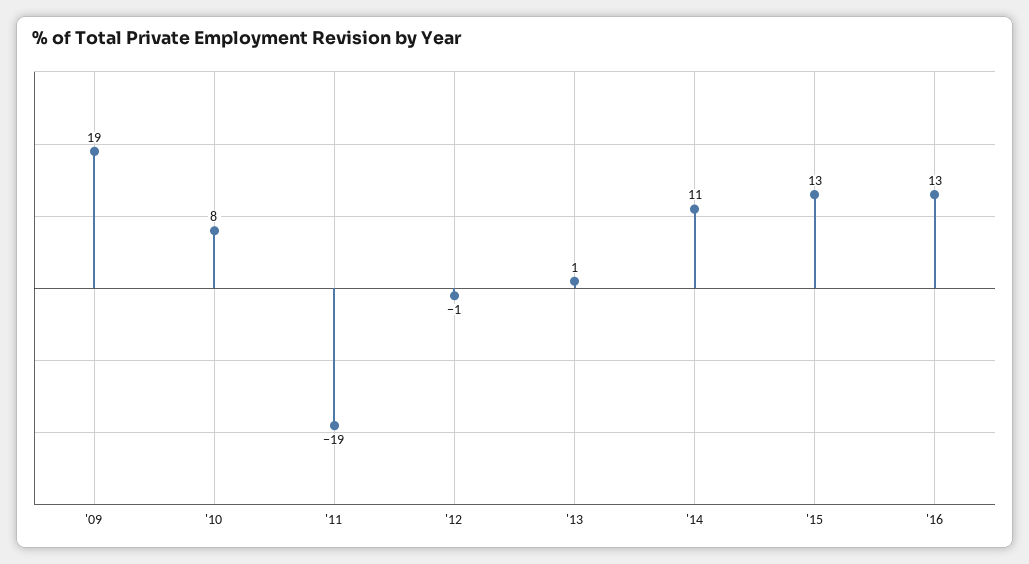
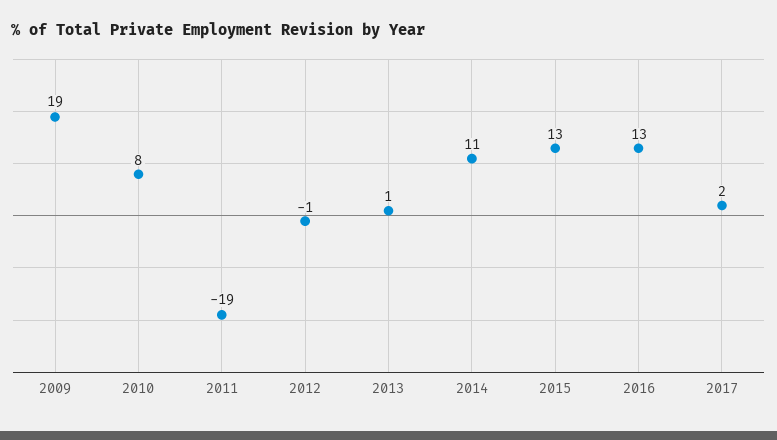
2017: none -> 2

